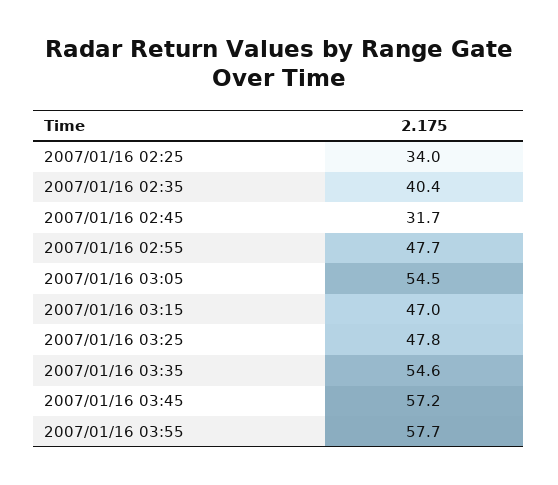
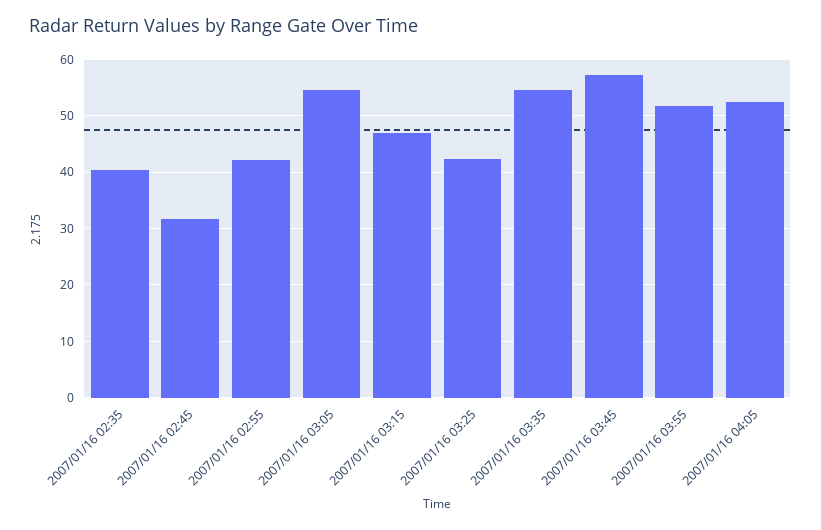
2007/01/16 02:25: 34 -> none
2007/01/16 02:55: 47.7 -> 42
2007/01/16 03:25: 47.8 -> 42
2007/01/16 03:55: 57.7 -> 52
2007/01/16 04:05: none -> 52

